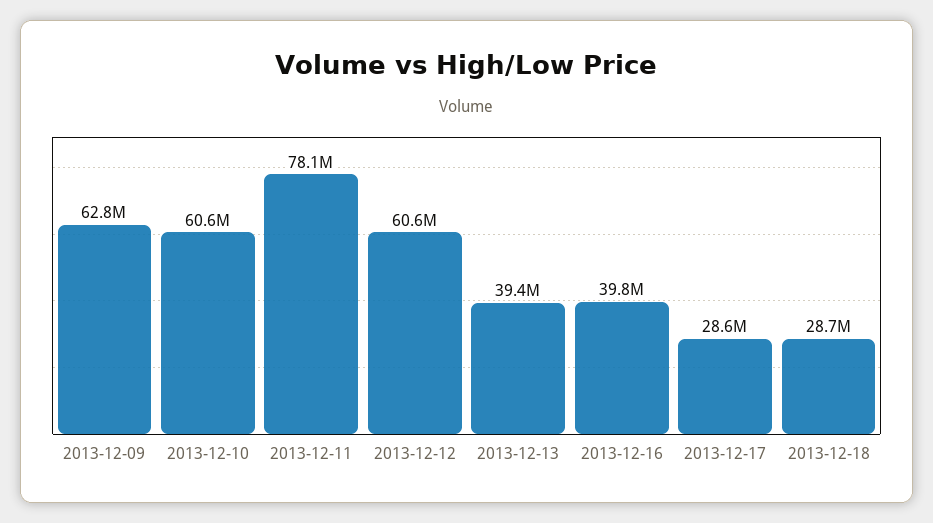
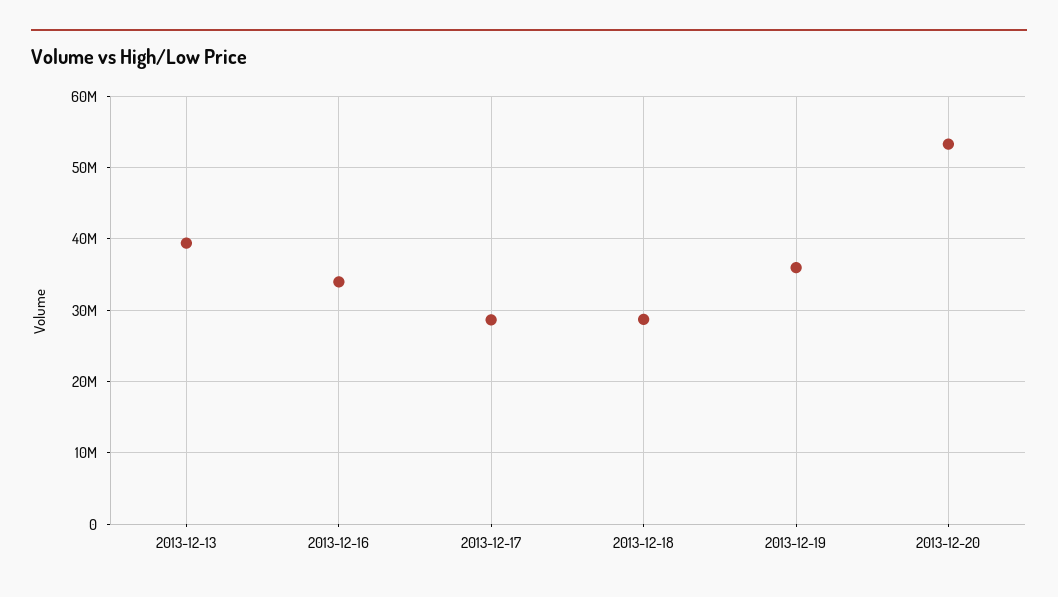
2013-12-09: 62800000 -> none
2013-12-10: 60600000 -> none
2013-12-11: 78100000 -> none
2013-12-12: 60600000 -> none
2013-12-16: 39800000 -> 34000000
2013-12-19: none -> 36000000
2013-12-20: none -> 53000000

